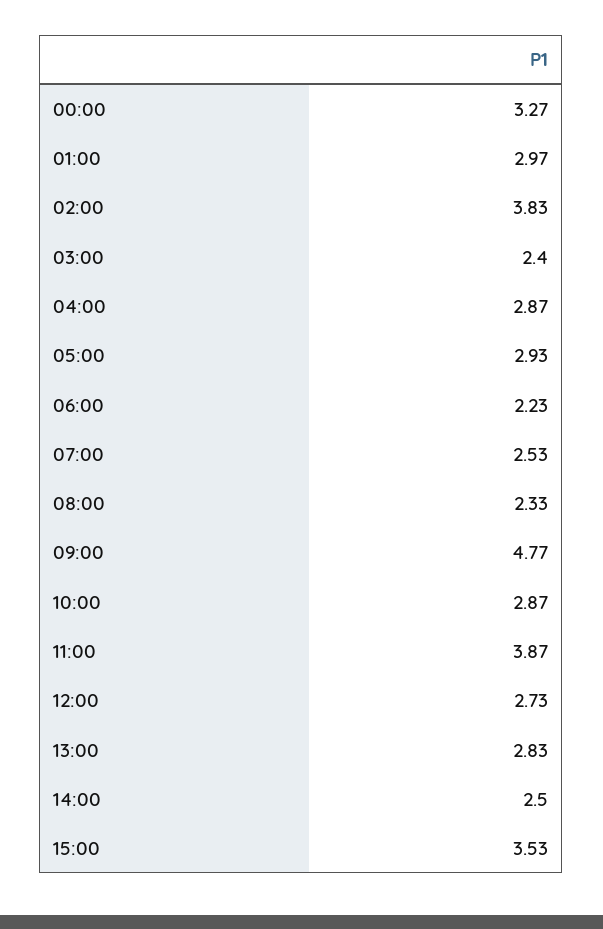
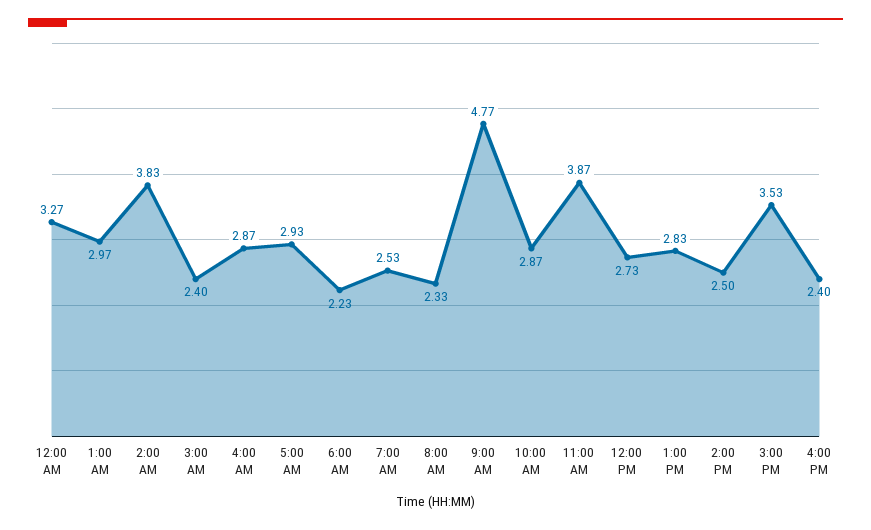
4:00 PM: none -> 2.4

